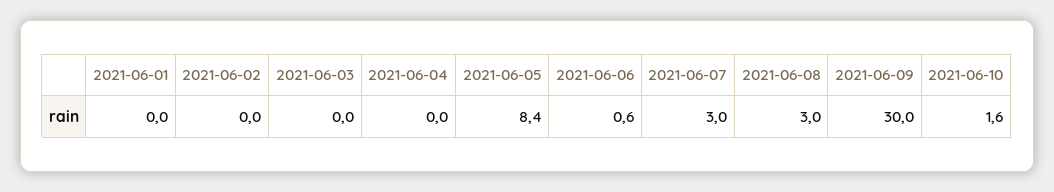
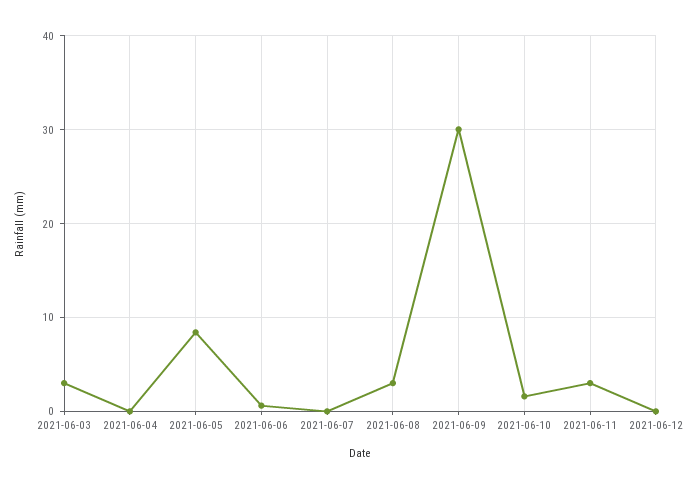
2021-06-01: 0 -> none
2021-06-02: 0 -> none
2021-06-03: 0 -> 3
2021-06-07: 3 -> 0
2021-06-11: none -> 3
2021-06-12: none -> 0

